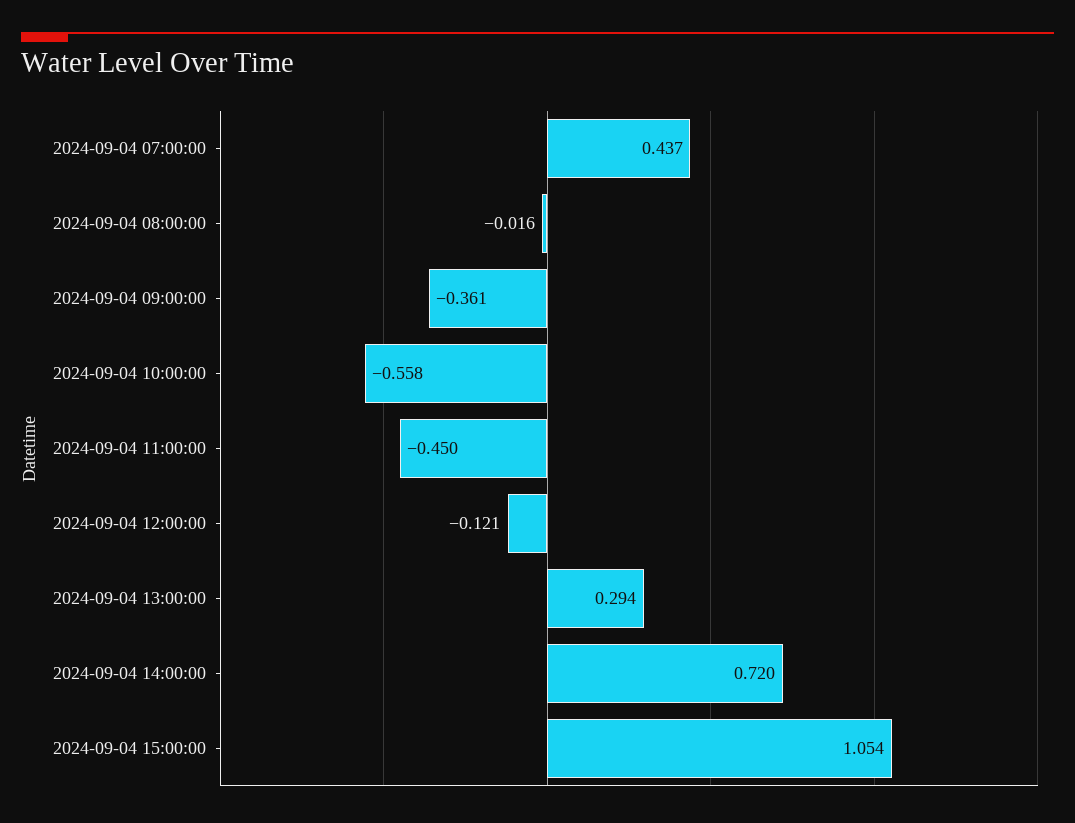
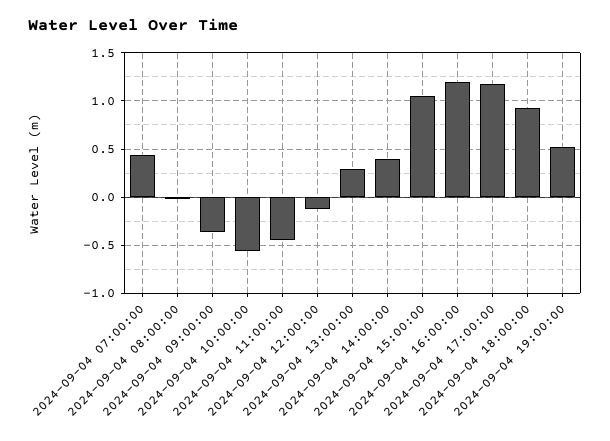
2024-09-04 14:00:00: 0.72 -> 0.4
2024-09-04 16:00:00: none -> 1.2
2024-09-04 17:00:00: none -> 1.2
2024-09-04 18:00:00: none -> 0.9
2024-09-04 19:00:00: none -> 0.5

